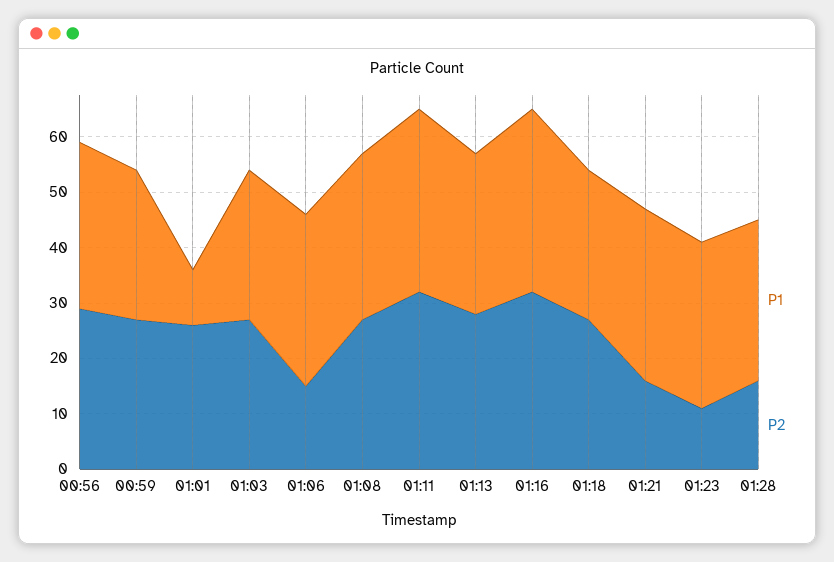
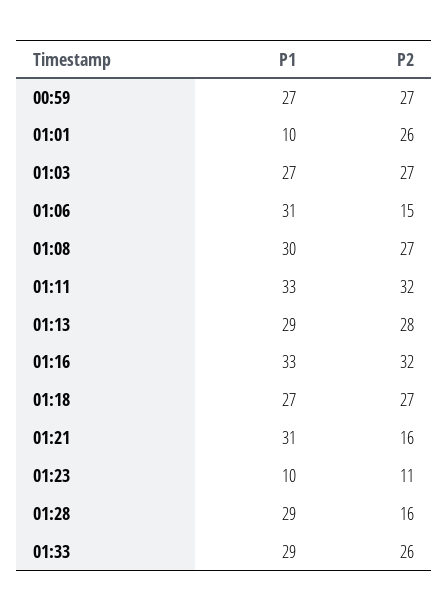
P1, 00:56: 30 -> none
P2, 00:56: 30 -> none
P1, 01:23: 30 -> 10
P1, 01:33: none -> 29
P2, 01:33: none -> 26

